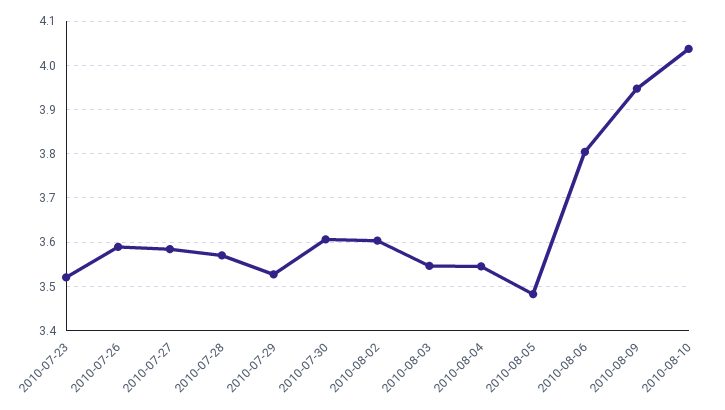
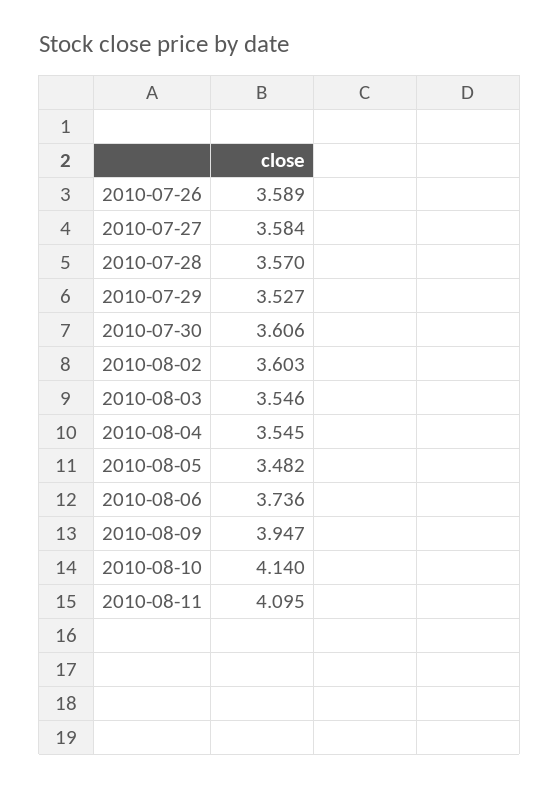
2010-07-23: 3.52 -> none
2010-08-06: 3.8 -> 3.736
2010-08-10: 4.04 -> 4.14
2010-08-11: none -> 4.095

